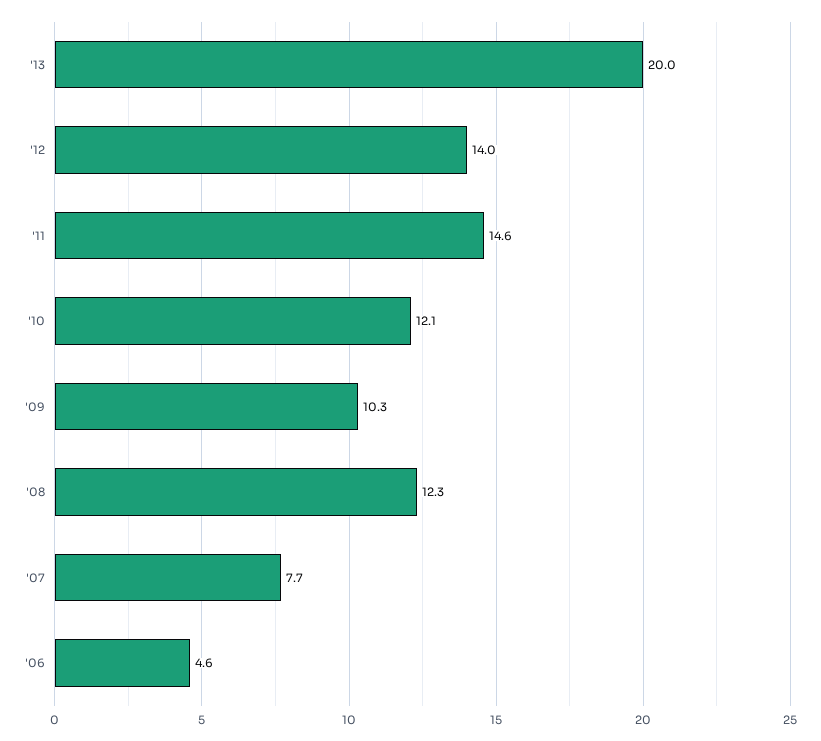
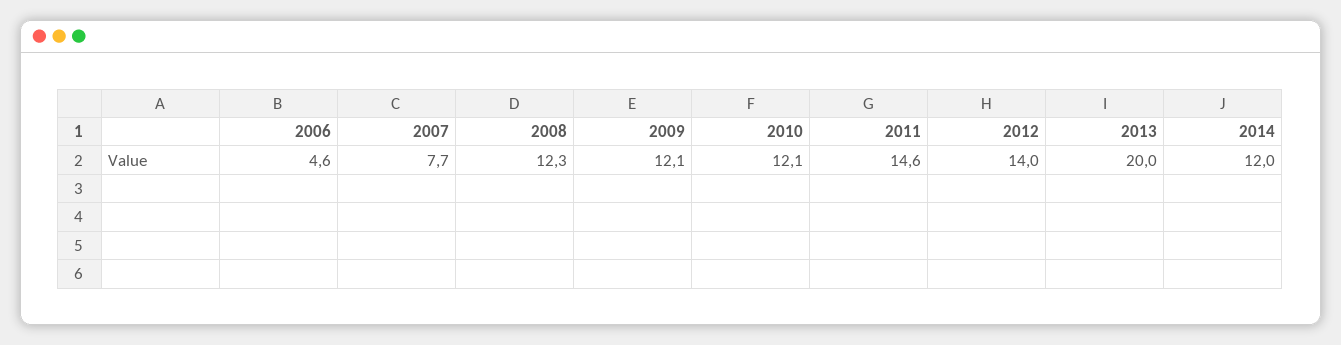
'09: 10.3 -> 12.1
2014: none -> 12

